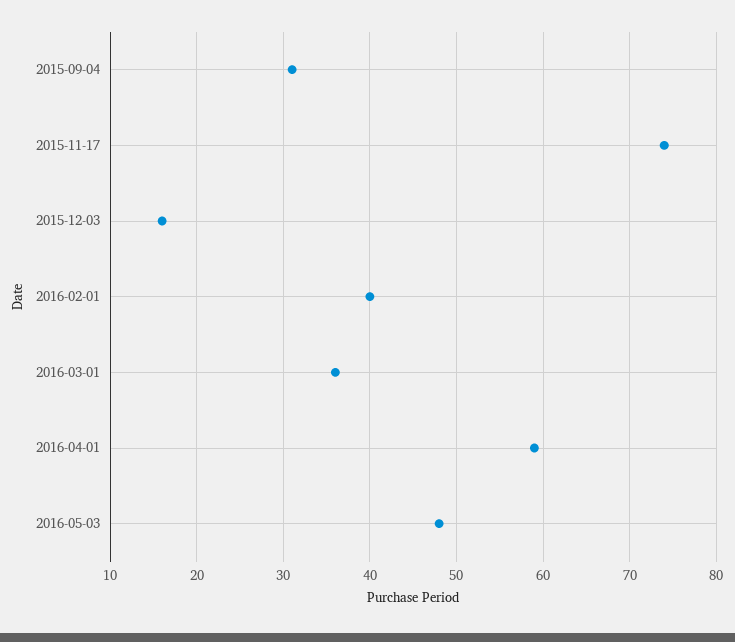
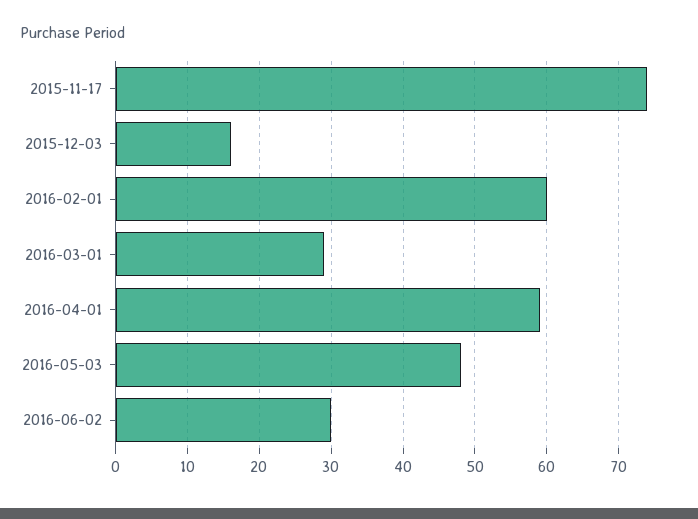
2015-09-04: 31 -> none
2016-02-01: 40 -> 60
2016-03-01: 36 -> 29
2016-06-02: none -> 30

